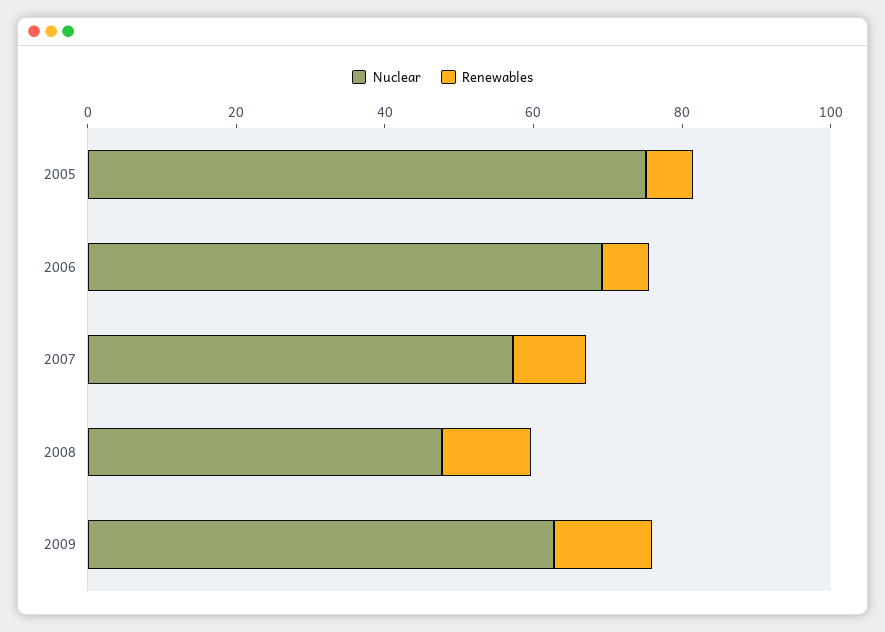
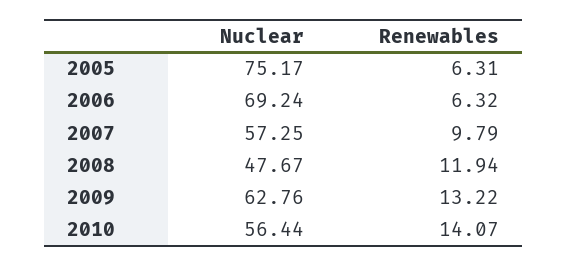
Nuclear, 2010: none -> 56.44
Renewables, 2010: none -> 14.07

